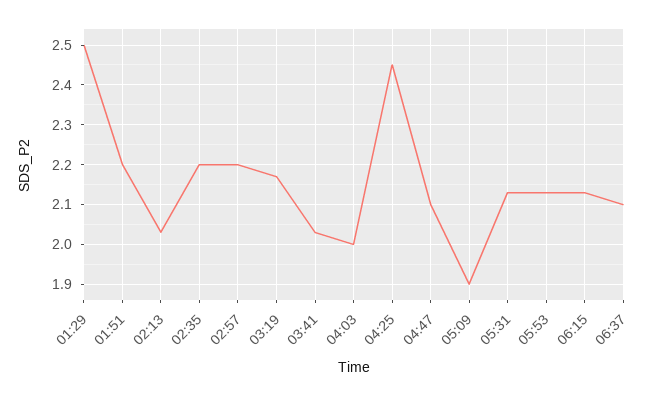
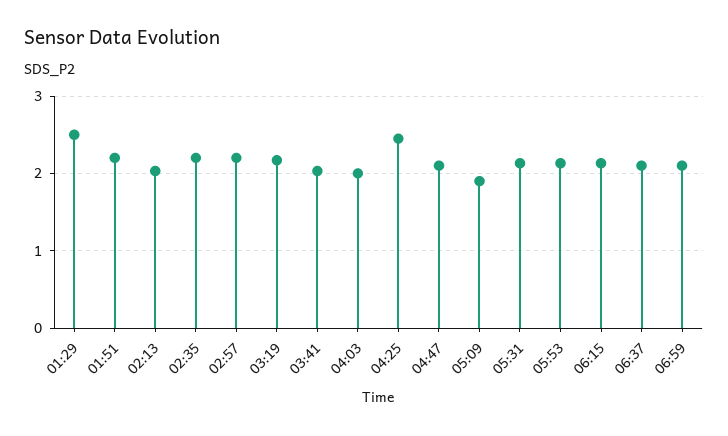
06:59: none -> 2.1

